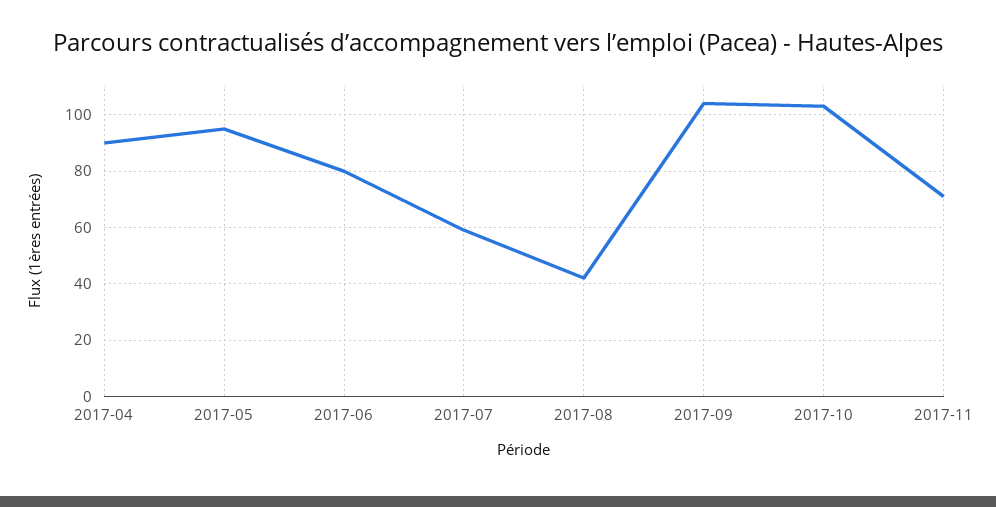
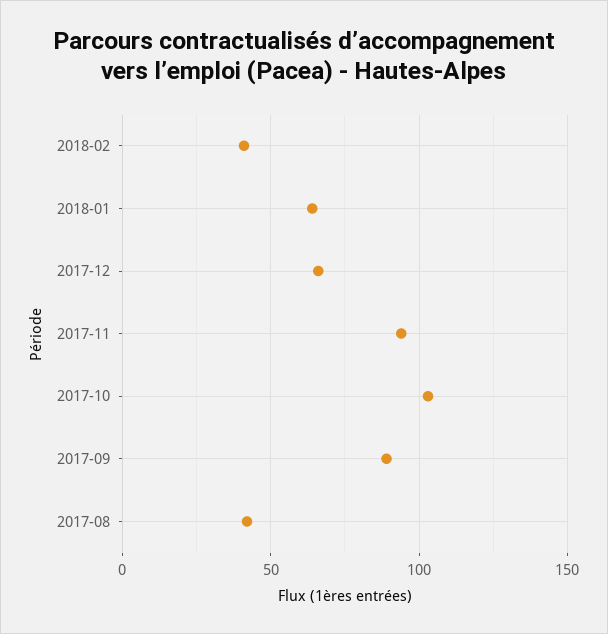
2017-04: 90 -> none
2017-05: 95 -> none
2017-06: 80 -> none
2017-07: 60 -> none
2017-09: 105 -> 90
2017-11: 70 -> 95
2018-02: none -> 40
2018-01: none -> 65
2017-12: none -> 65

